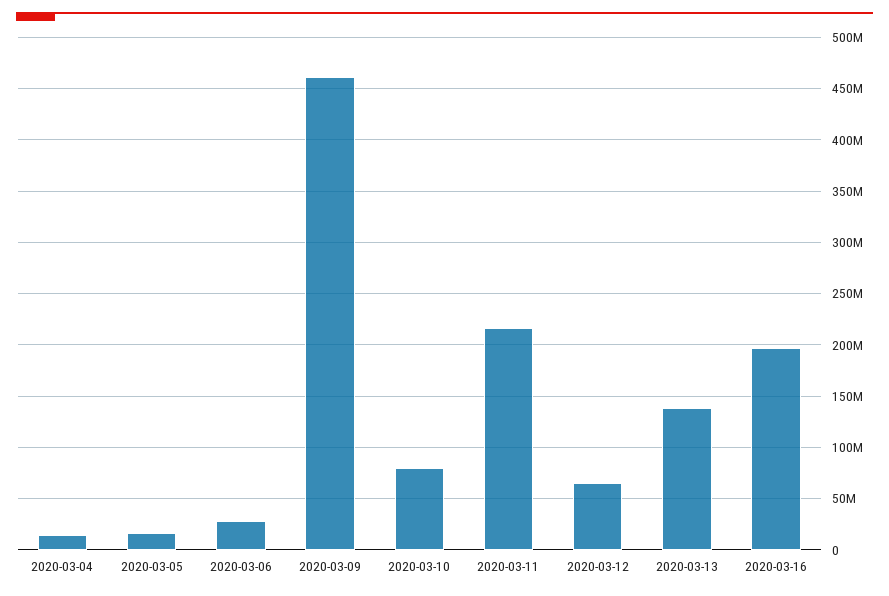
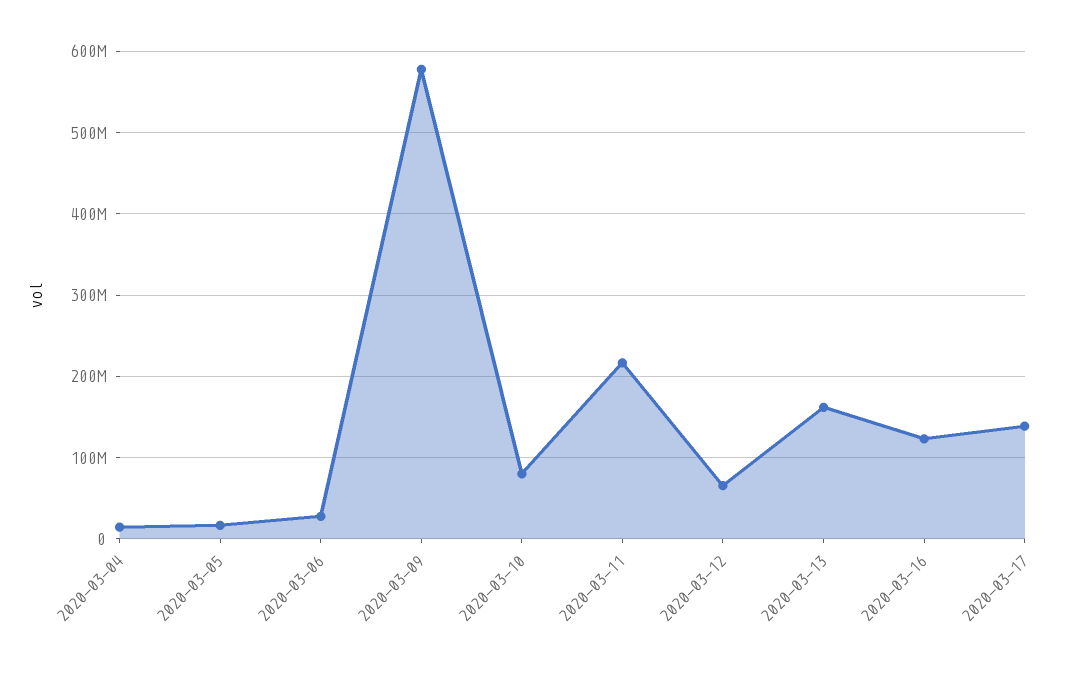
2020-03-09: 460000000 -> 580000000
2020-03-13: 140000000 -> 160000000
2020-03-16: 200000000 -> 120000000
2020-03-17: none -> 140000000

